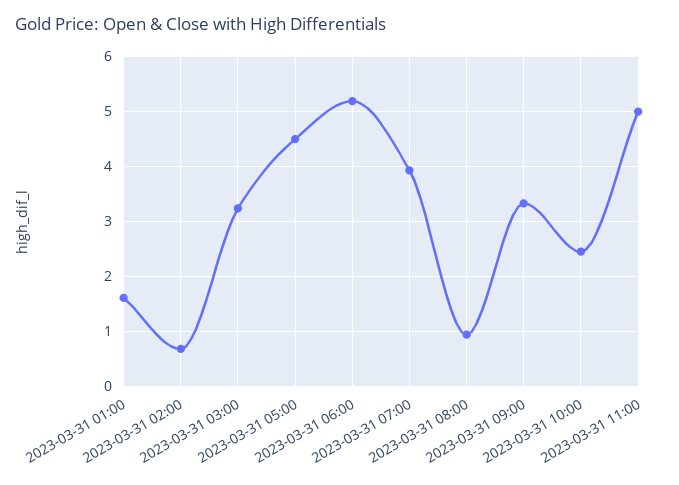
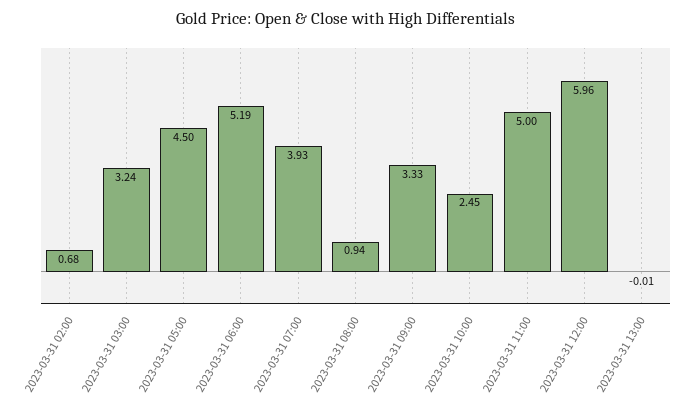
2023-03-31 01:00: 1.6 -> none
2023-03-31 12:00: none -> 5.96
2023-03-31 13:00: none -> -0.01

